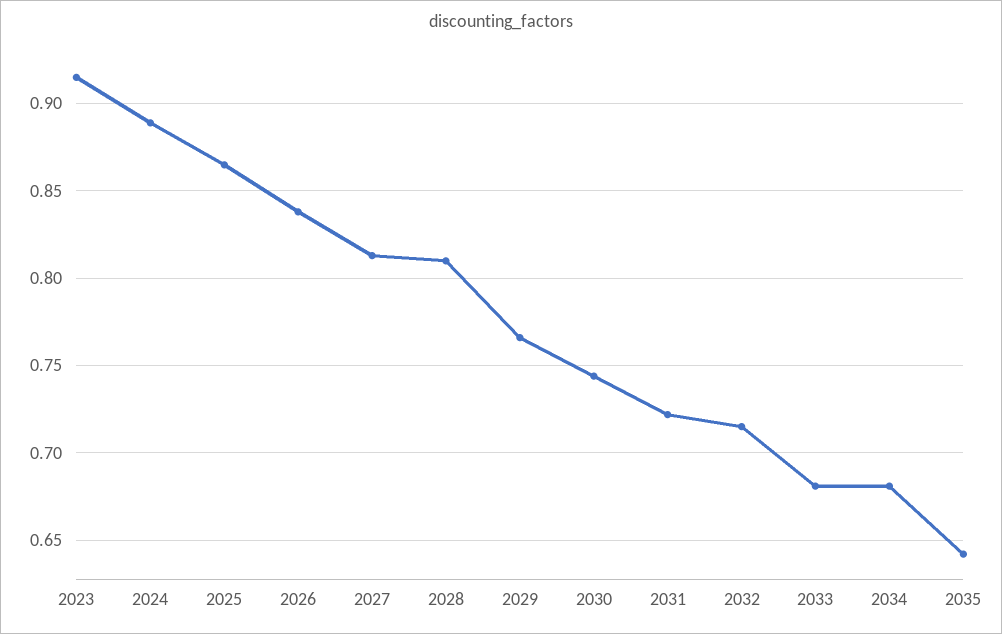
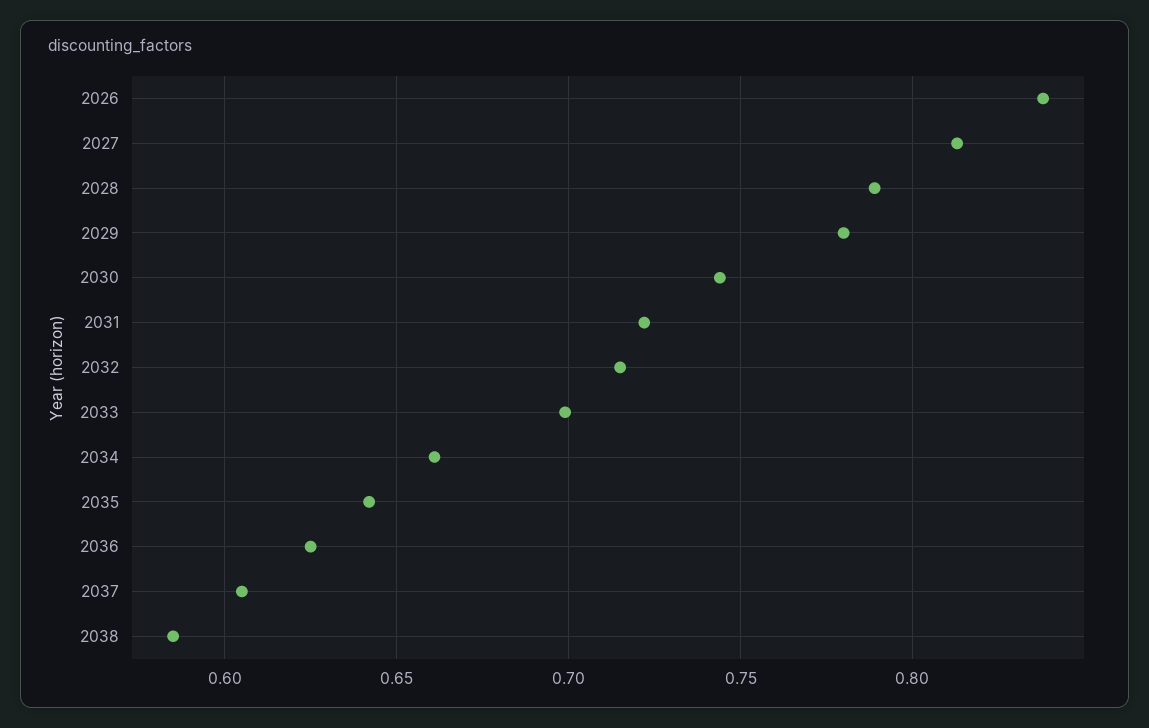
2023: 0.915 -> none
2024: 0.89 -> none
2025: 0.865 -> none
2028: 0.81 -> 0.79
2029: 0.765 -> 0.78
2033: 0.68 -> 0.7
2034: 0.68 -> 0.66
2036: none -> 0.625
2037: none -> 0.605
2038: none -> 0.585

